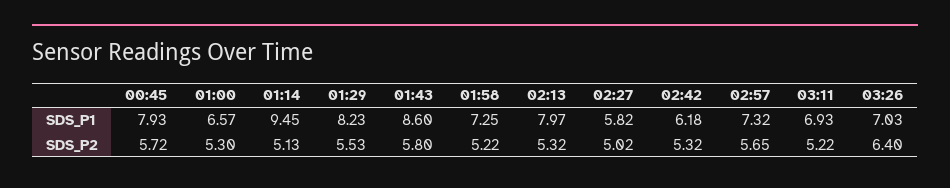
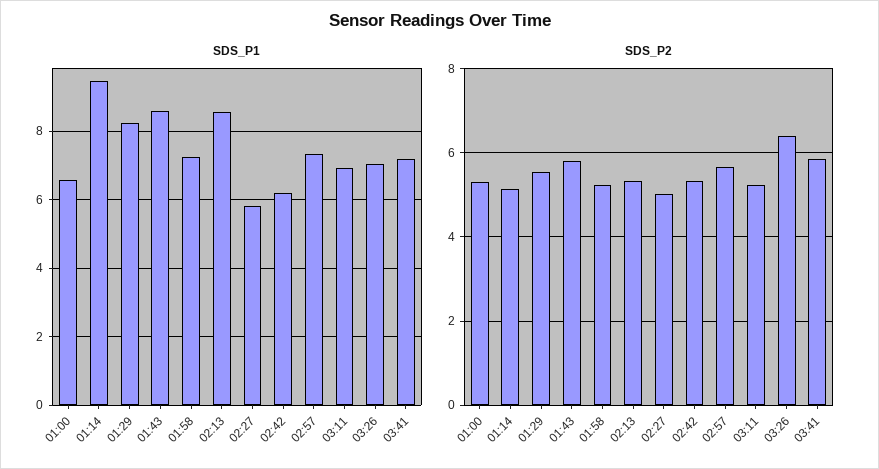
SDS_P1, 00:45: 7.93 -> none
SDS_P1, 02:13: 7.97 -> 8.6
SDS_P2, 00:45: 5.72 -> none
SDS_P1, 03:41: none -> 7.2
SDS_P2, 03:41: none -> 5.8

